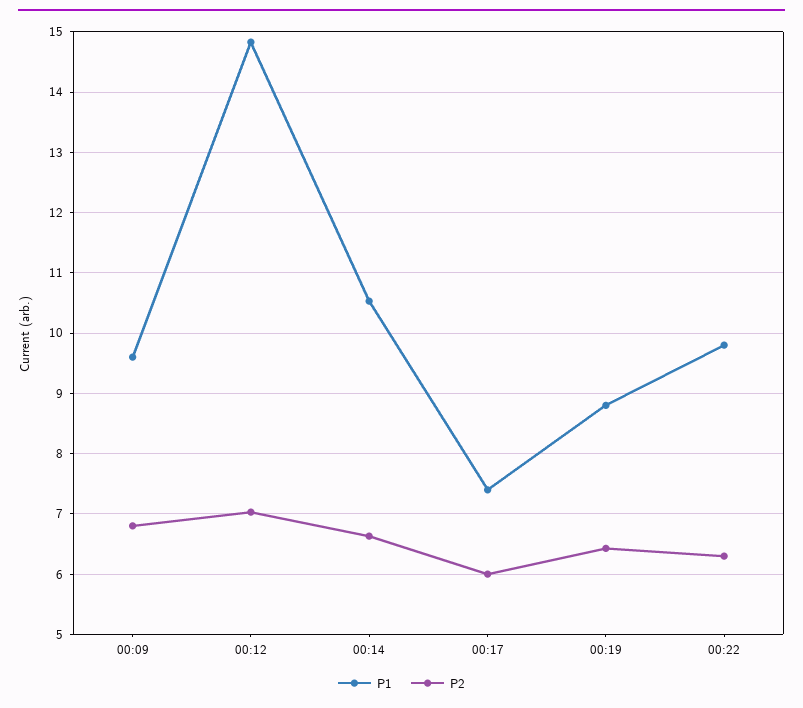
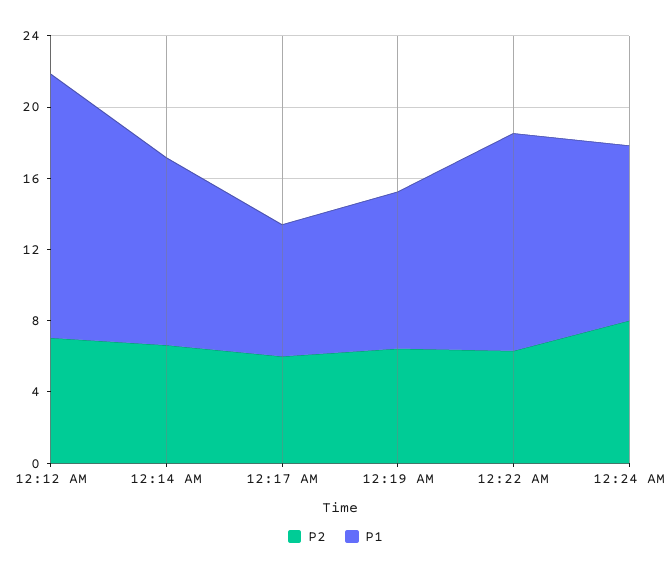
P1, 00:09: 9.6 -> none
P2, 00:09: 6.8 -> none
P1, 00:22: 9.8 -> 12
P2, 12:24 AM: none -> 8
P1, 12:24 AM: none -> 10

